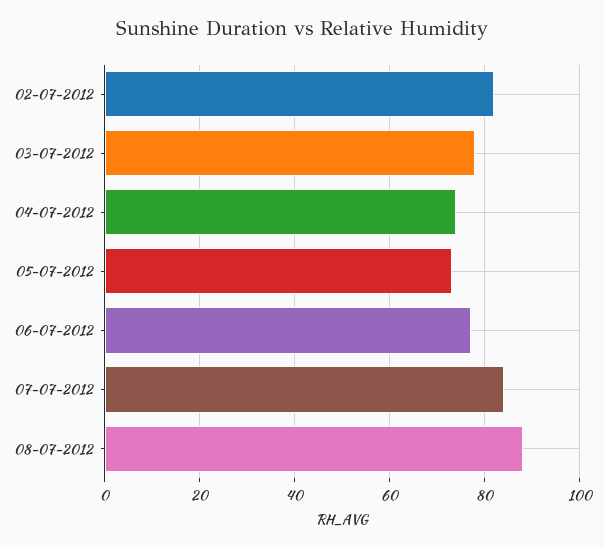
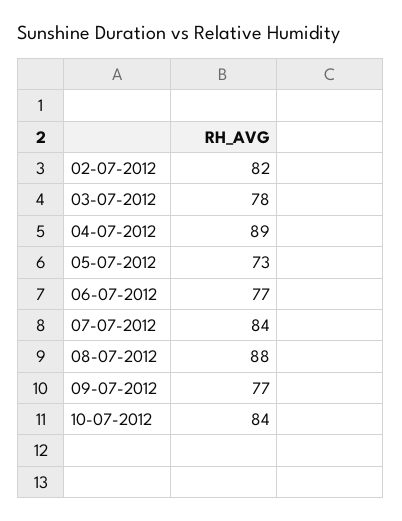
04-07-2012: 75 -> 89
09-07-2012: none -> 77
10-07-2012: none -> 84

